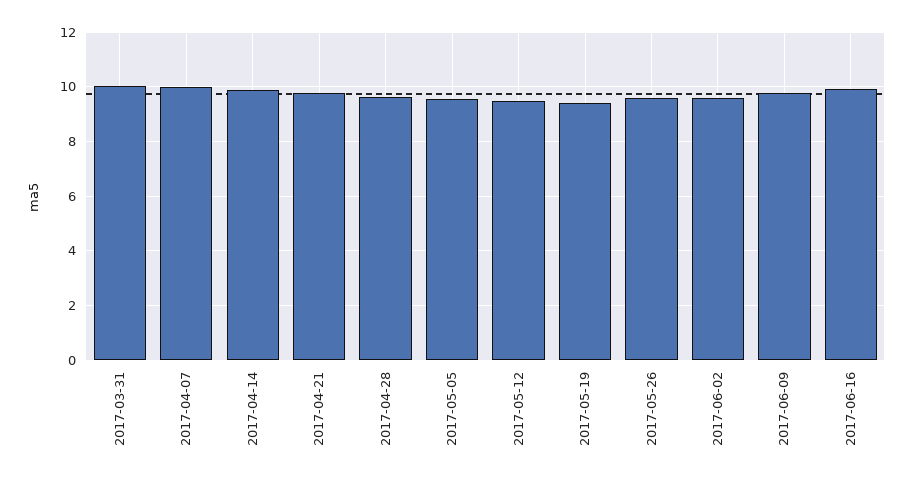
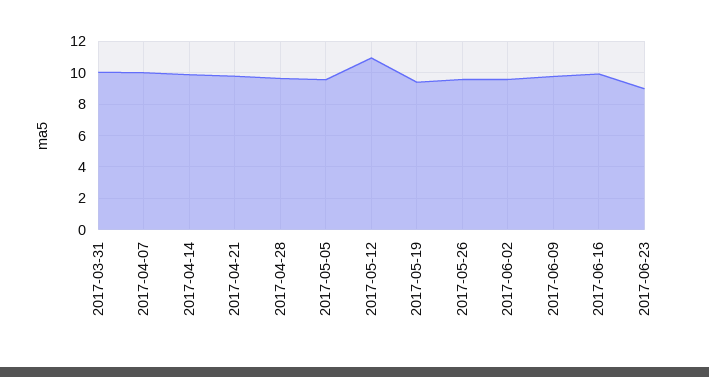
2017-05-12: 9.5 -> 11
2017-06-23: none -> 9

